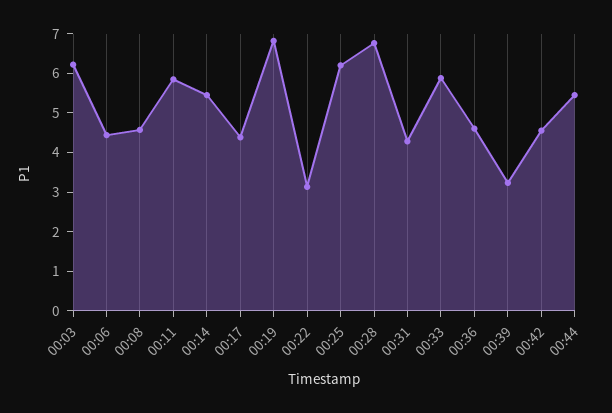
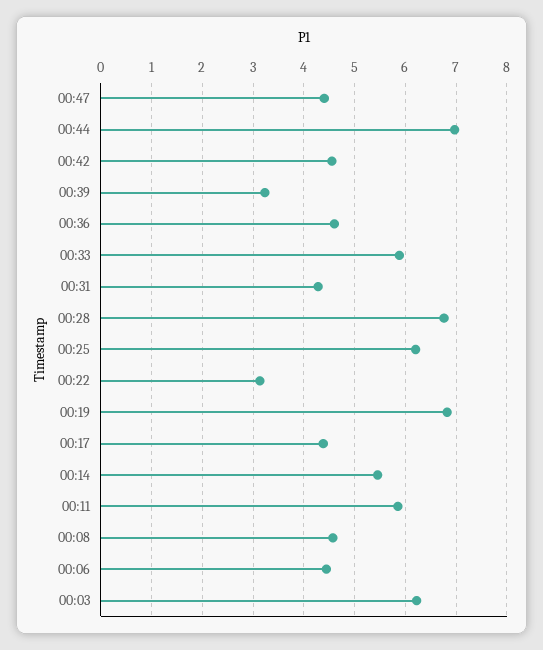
00:44: 5.5 -> 7
00:47: none -> 4.4

